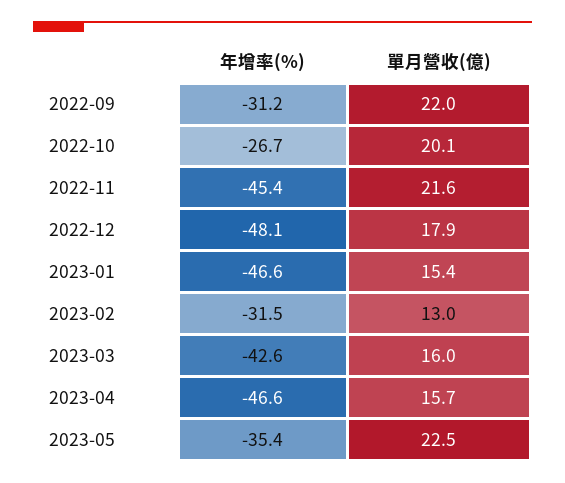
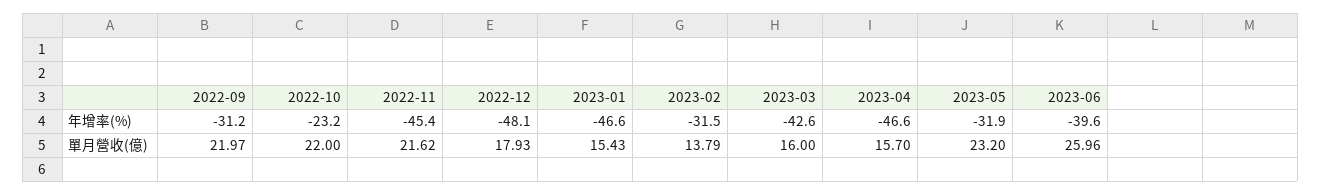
年增率(%), 2022-10: -26.7 -> -23.2
單月營收(億), 2022-10: 20.1 -> 22
單月營收(億), 2023-02: 13 -> 13.79
年增率(%), 2023-05: -35.4 -> -31.9
單月營收(億), 2023-05: 22.5 -> 23.2
年增率(%), 2023-06: none -> -39.6
單月營收(億), 2023-06: none -> 25.96

